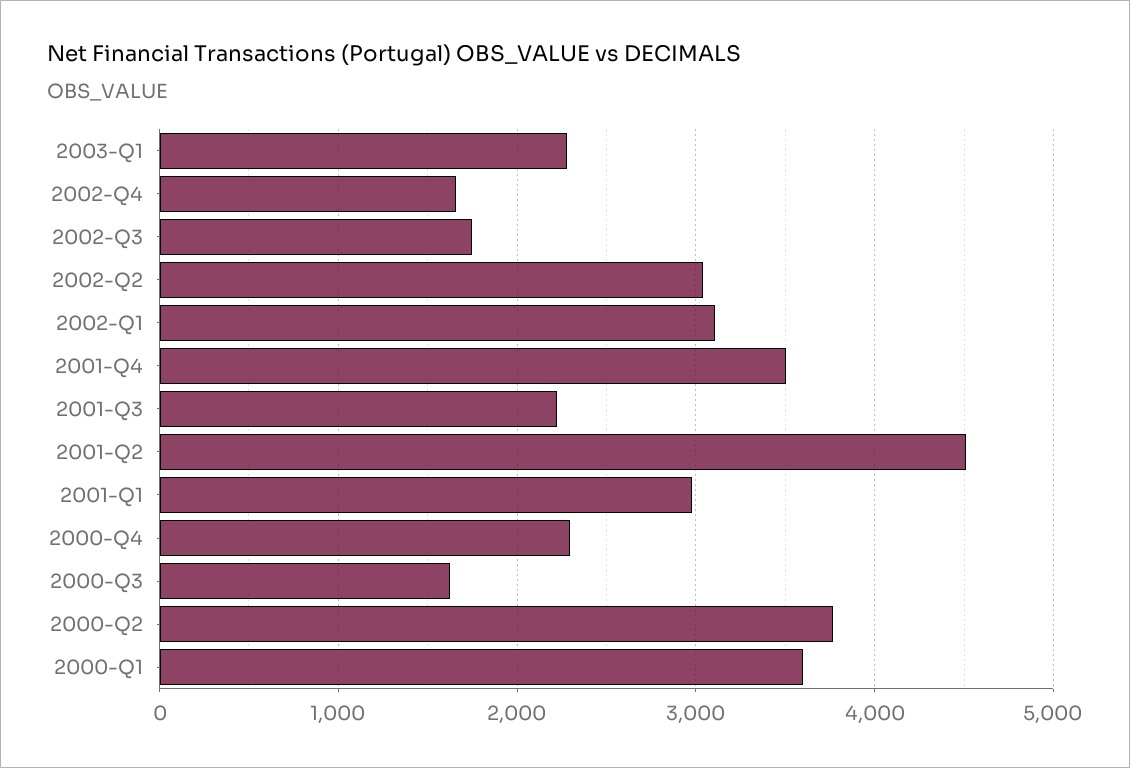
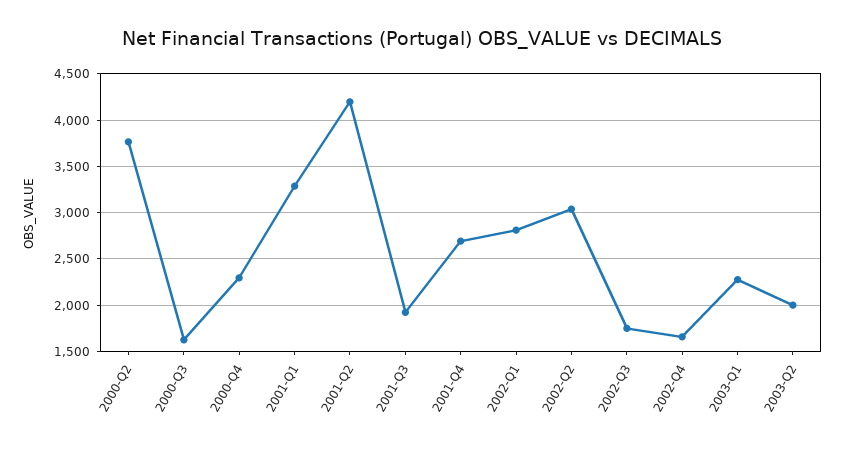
2002-Q1: 3100 -> 2800
2001-Q4: 3500 -> 2700
2001-Q3: 2200 -> 1900
2001-Q2: 4500 -> 4200
2001-Q1: 3000 -> 3300
2000-Q1: 3600 -> none
2003-Q2: none -> 2000

